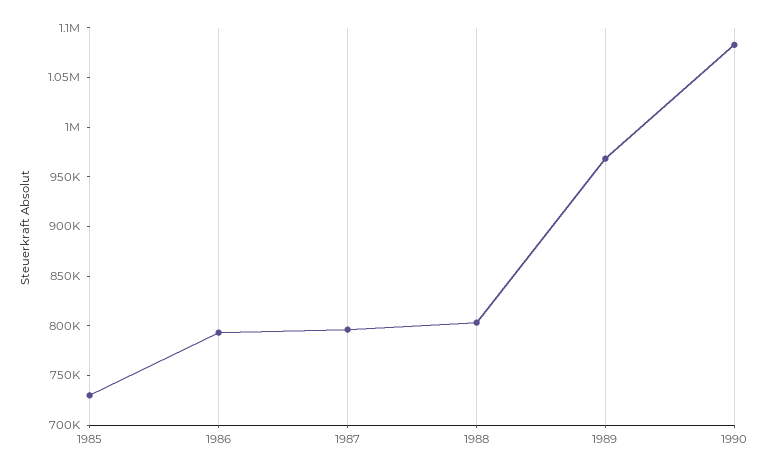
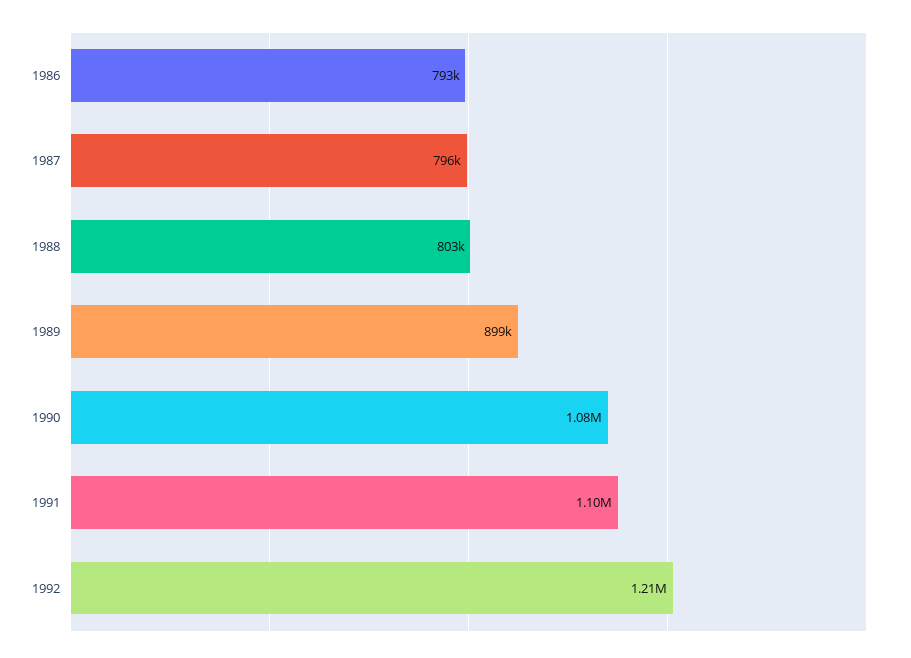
1985: 730000 -> none
1989: 970000 -> 899000
1991: none -> 1100000
1992: none -> 1210000

